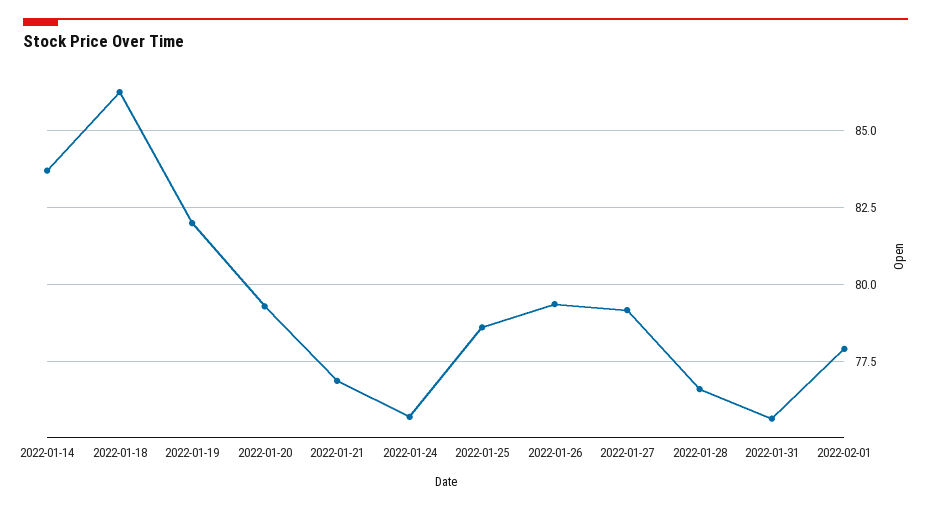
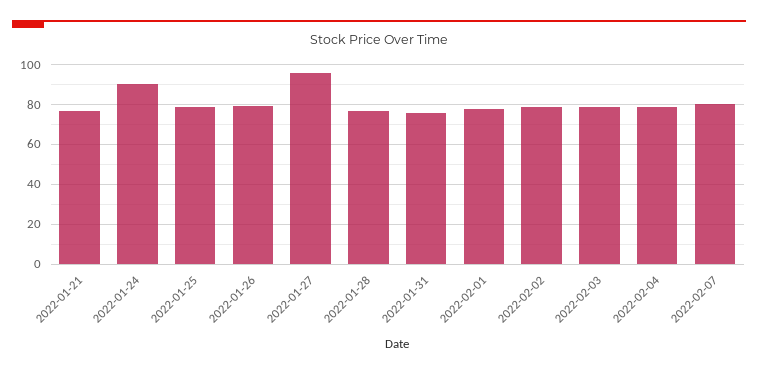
2022-01-14: 83.75 -> none
2022-01-18: 86.25 -> none
2022-01-19: 82 -> none
2022-01-20: 79.25 -> none
2022-01-24: 75.75 -> 90
2022-01-27: 79.25 -> 95
2022-02-02: none -> 80
2022-02-03: none -> 80
2022-02-04: none -> 80
2022-02-07: none -> 80

